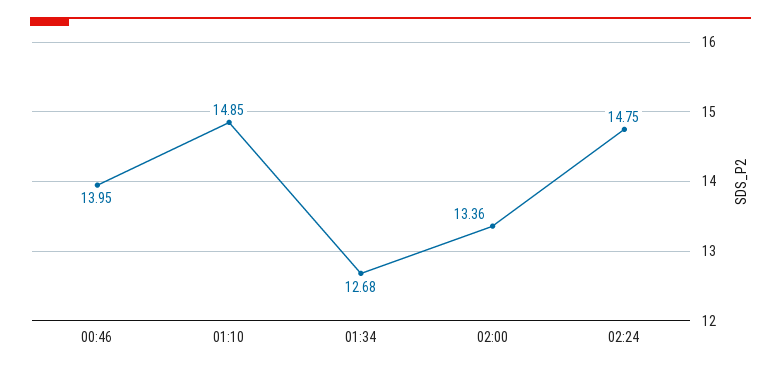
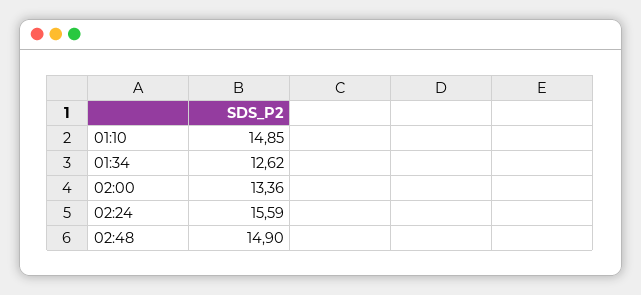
00:46: 13.95 -> none
01:34: 12.68 -> 12.62
02:24: 14.75 -> 15.59
02:48: none -> 14.9

